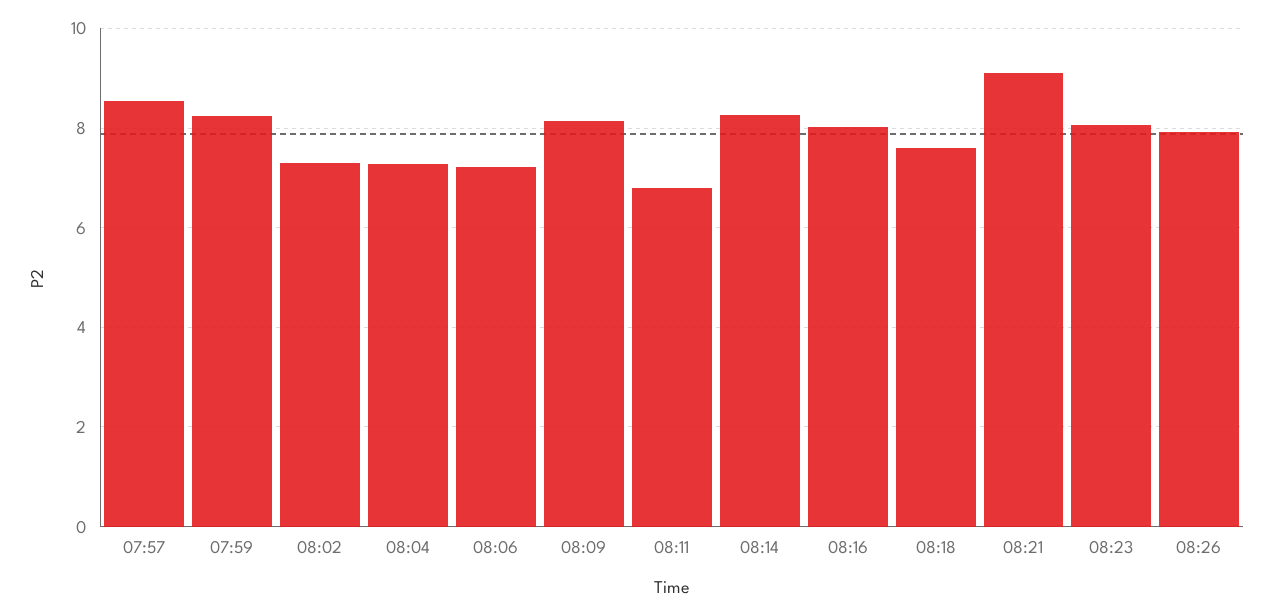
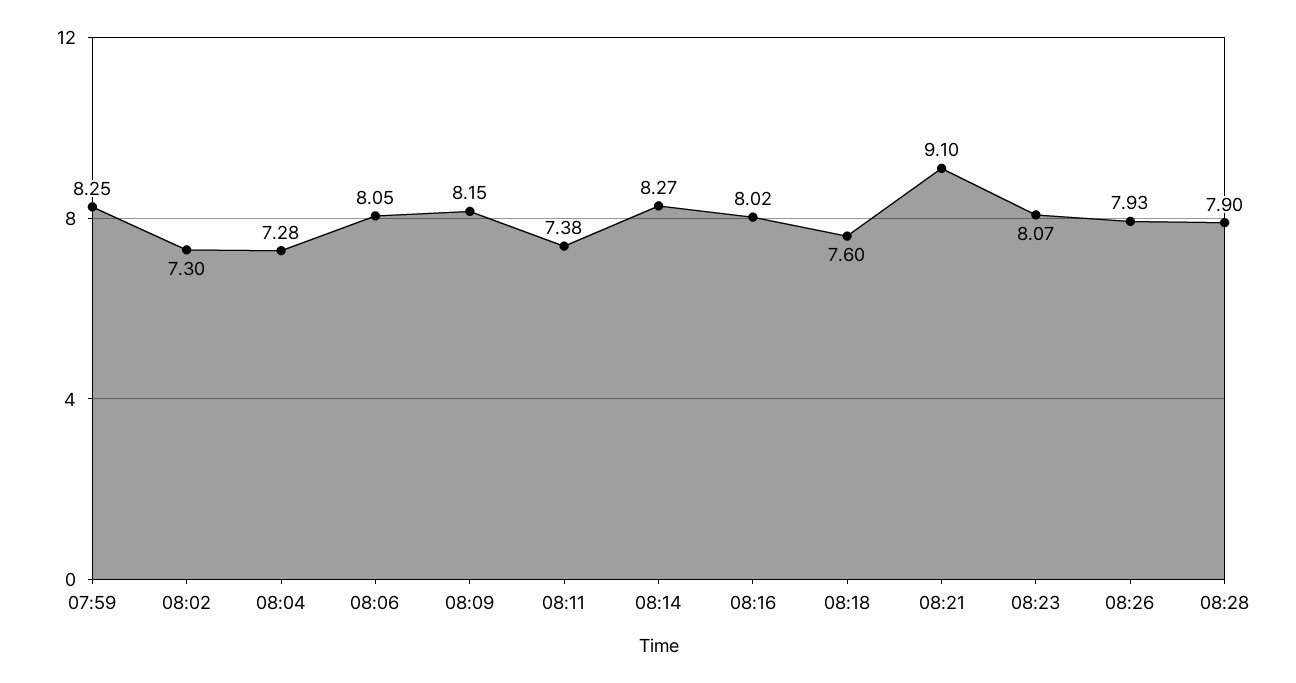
07:57: 8.6 -> none
08:06: 7.2 -> 8.05
08:11: 6.8 -> 7.38
08:28: none -> 7.9

